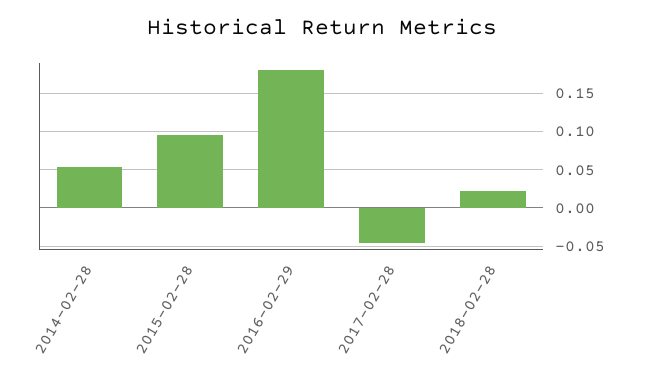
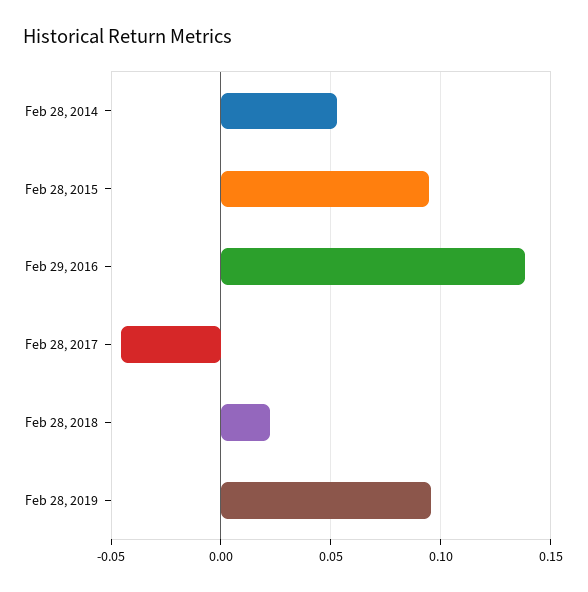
2016-02-29: 0.18 -> 0.14
Feb 28, 2019: none -> 0.095

